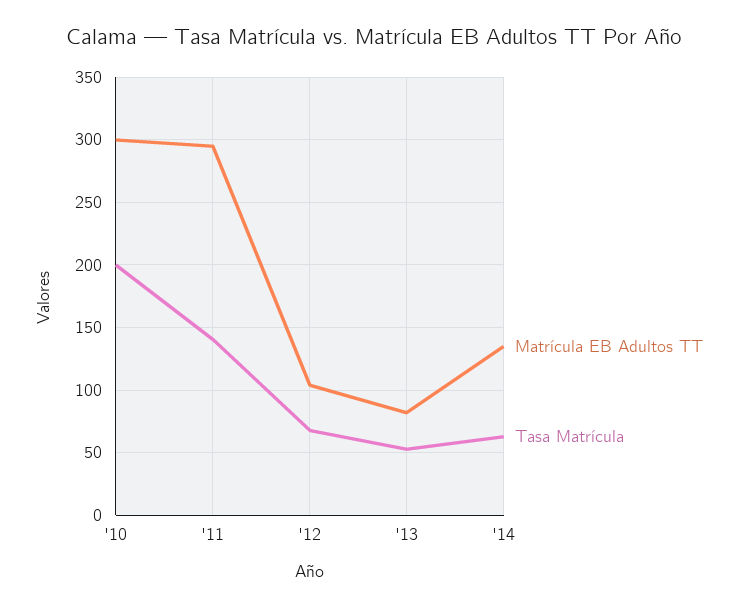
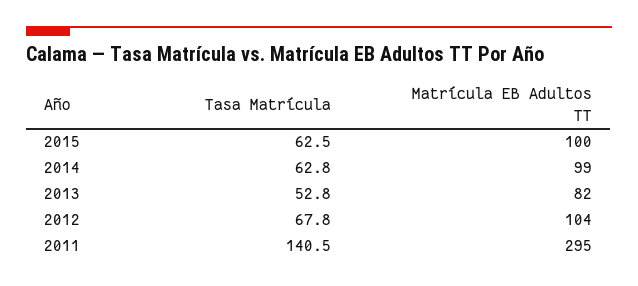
Matrícula EB Adultos TT, '10: 300 -> none
Tasa Matrícula, '10: 200 -> none
Matrícula EB Adultos TT, '14: 135 -> 99
Tasa Matrícula, 2015: none -> 62.5
Matrícula EB Adultos TT, 2015: none -> 100

